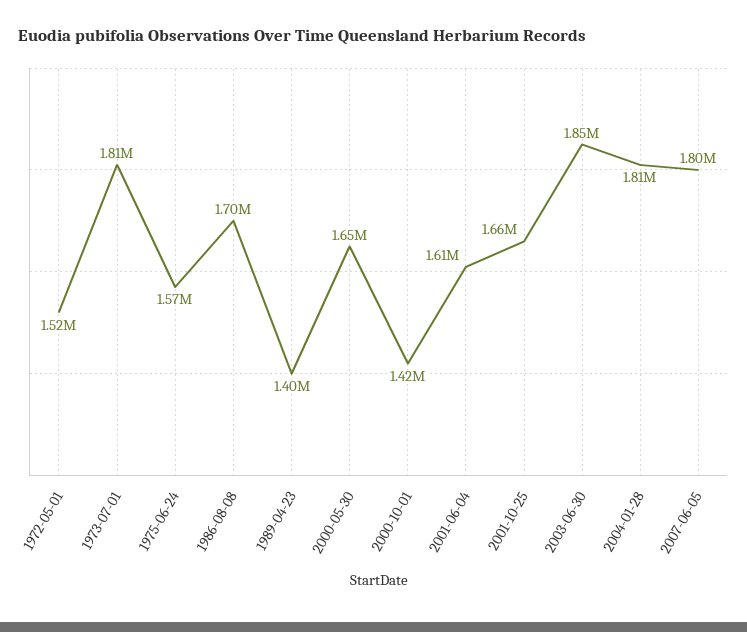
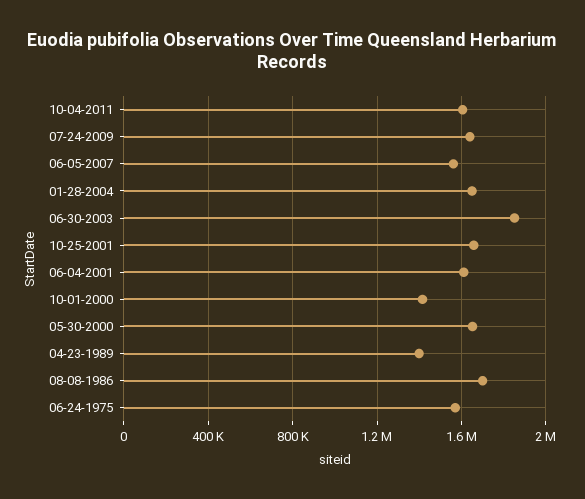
1972-05-01: 1520000 -> none
1973-07-01: 1810000 -> none
2004-01-28: 1810000 -> 1650000
2007-06-05: 1800000 -> 1550000
10-04-2011: none -> 1600000
07-24-2009: none -> 1650000

